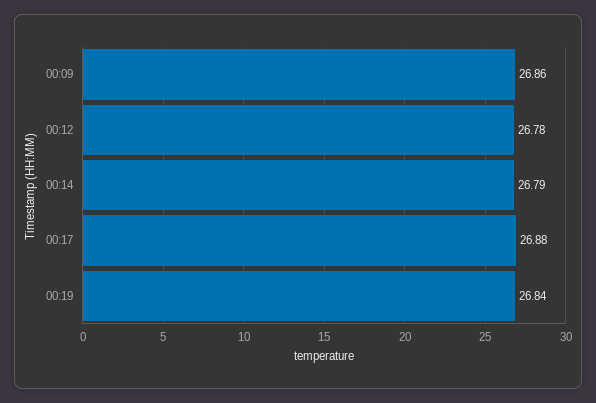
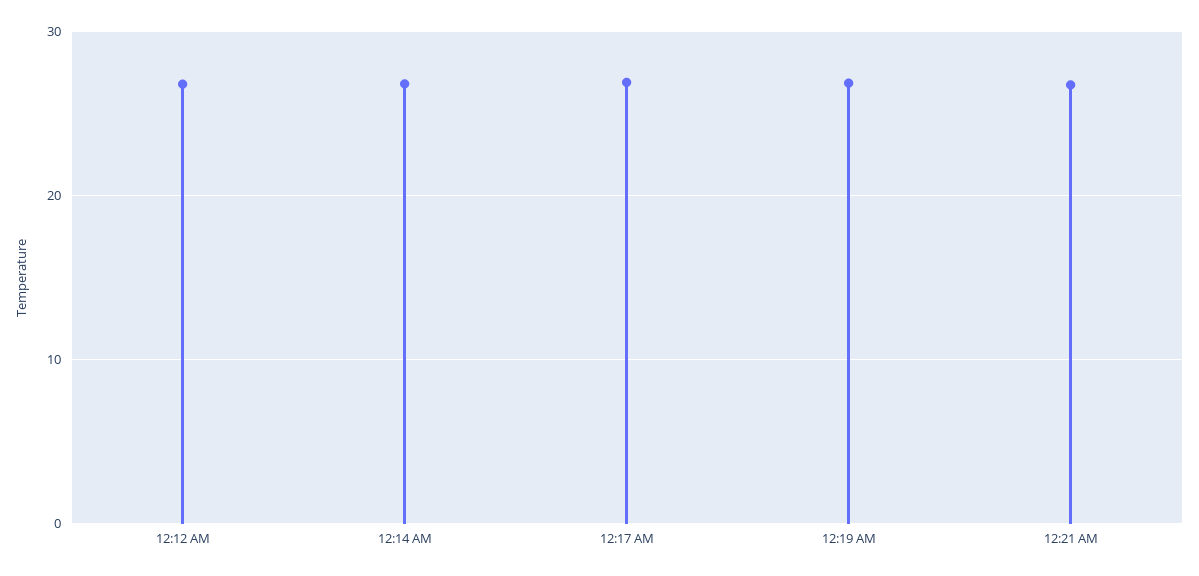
00:09: 26.86 -> none
12:21 AM: none -> 27

